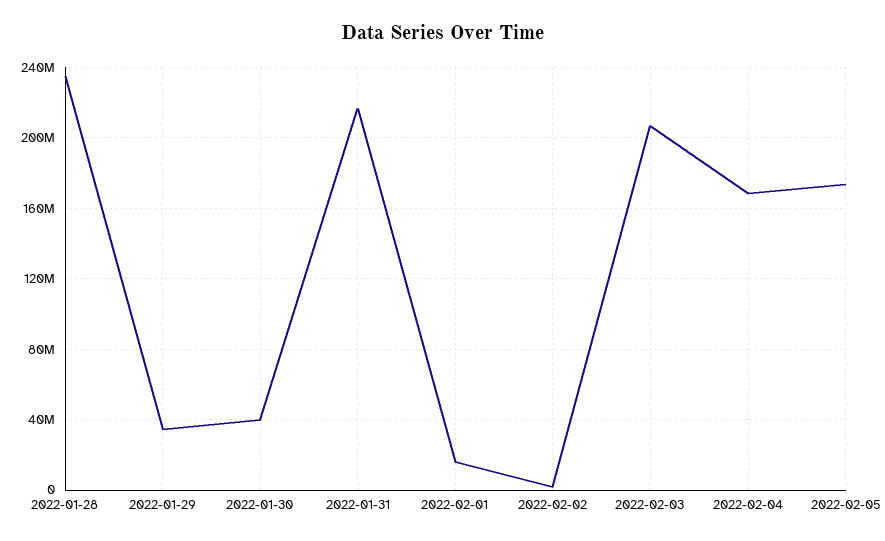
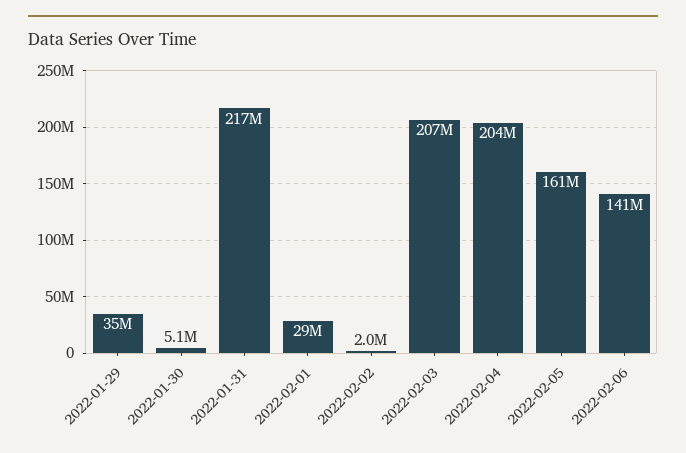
2022-01-28: 235000000 -> none
2022-01-30: 40000000 -> 5100000
2022-02-01: 15000000 -> 29000000
2022-02-04: 170000000 -> 204000000
2022-02-05: 175000000 -> 161000000
2022-02-06: none -> 141000000

